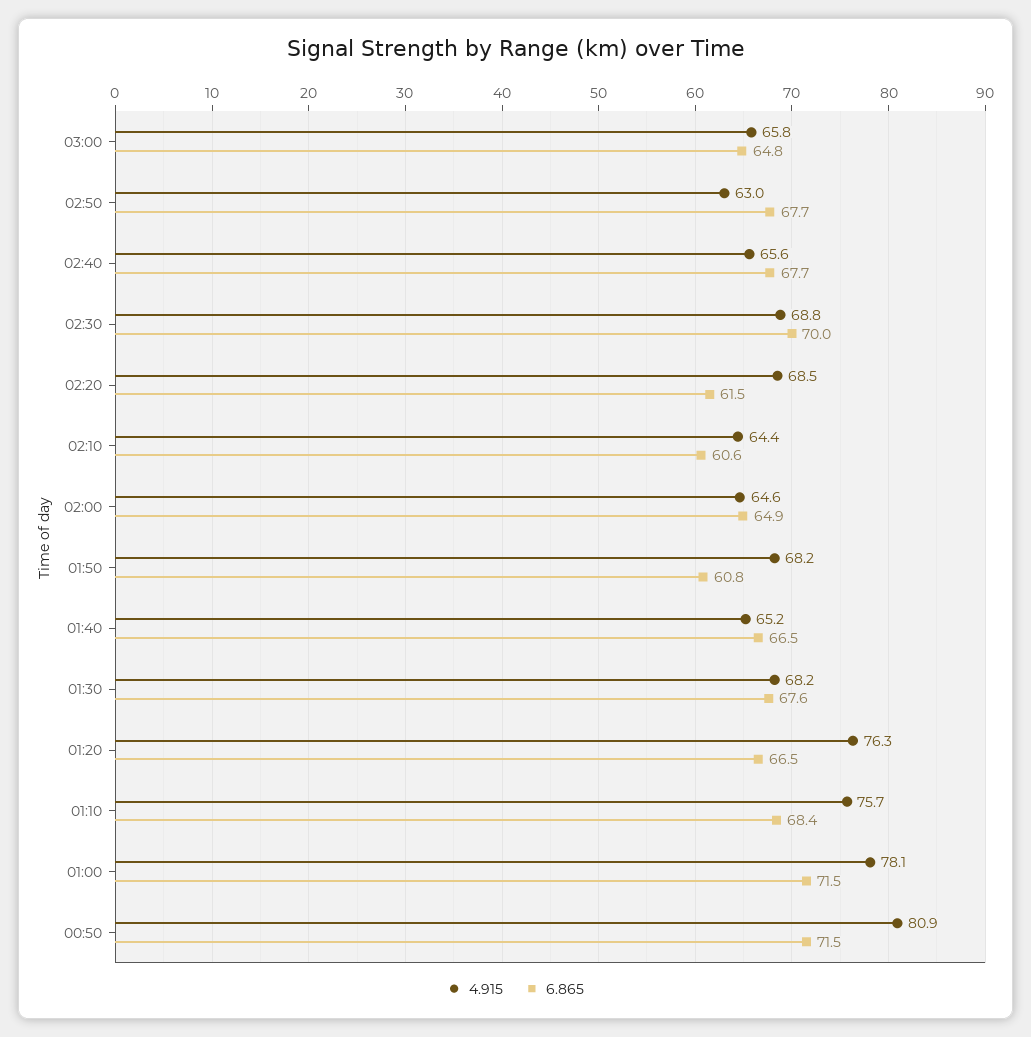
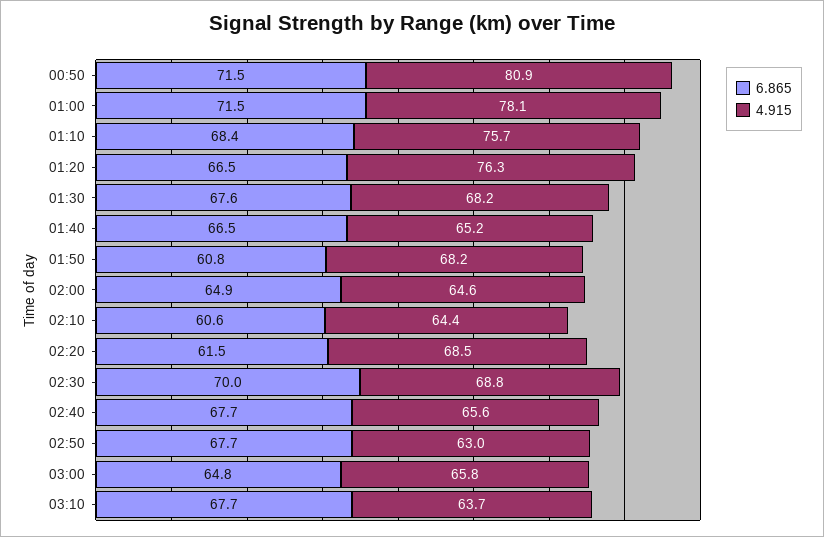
6.865, 03:10: none -> 67.7
4.915, 03:10: none -> 63.7

